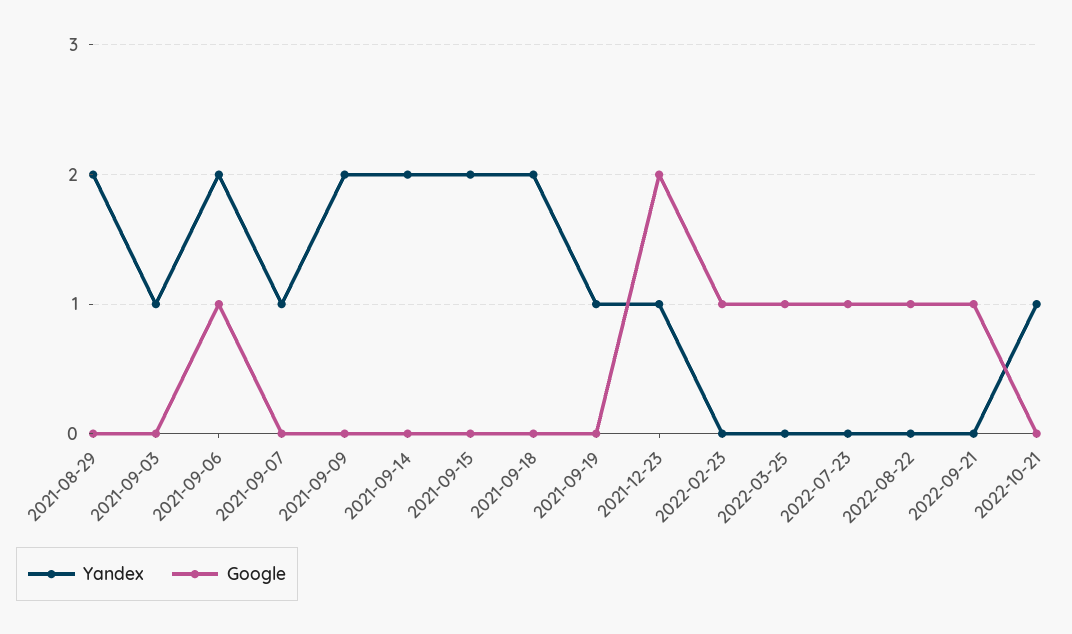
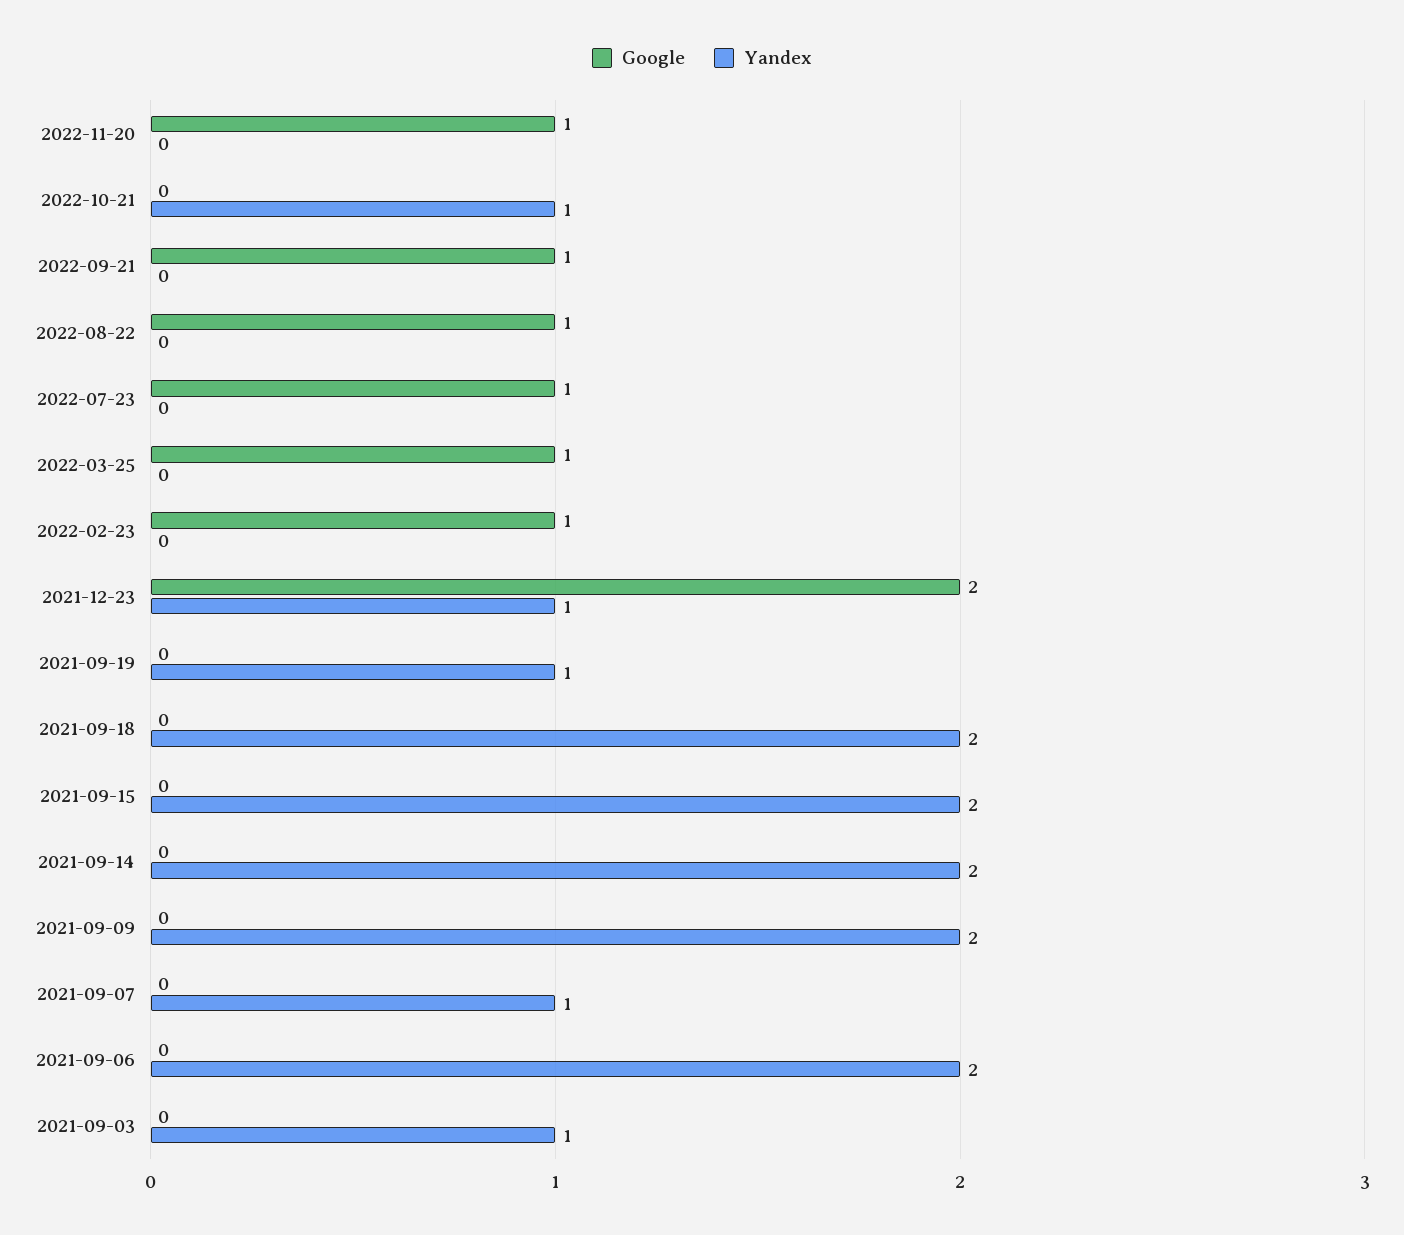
Yandex, 2021-08-29: 2 -> none
Google, 2021-08-29: 0 -> none
Google, 2021-09-06: 1 -> 0
Google, 2022-11-20: none -> 1
Yandex, 2022-11-20: none -> 0

